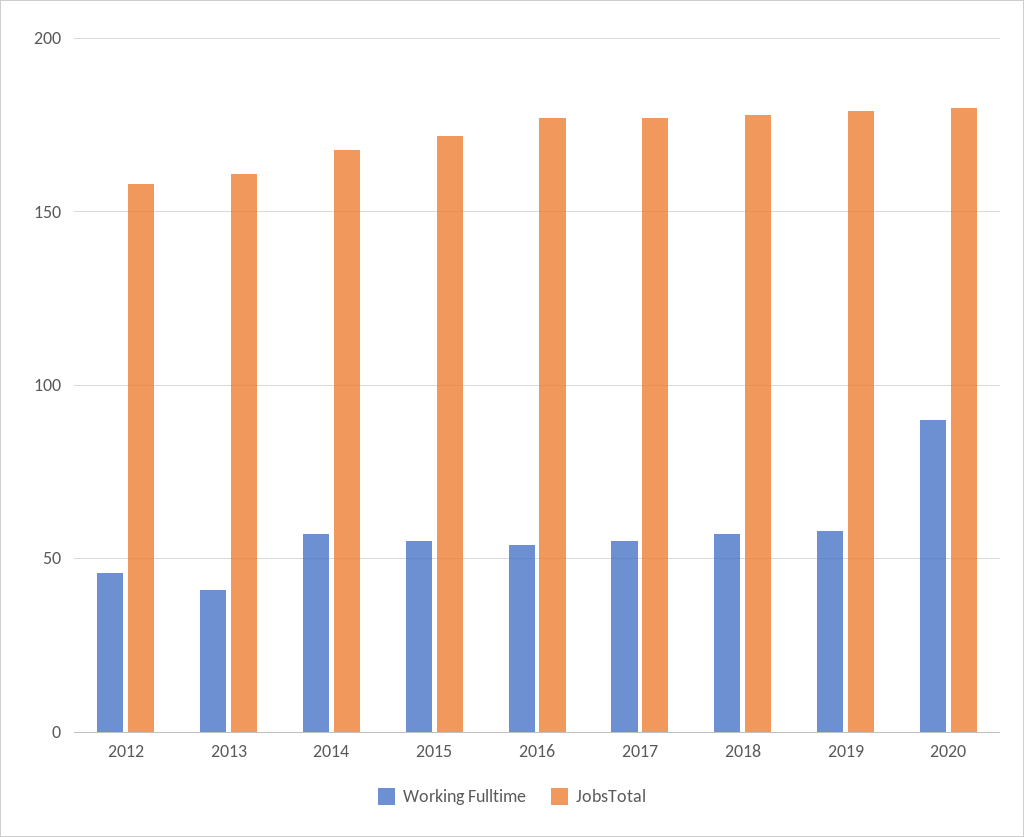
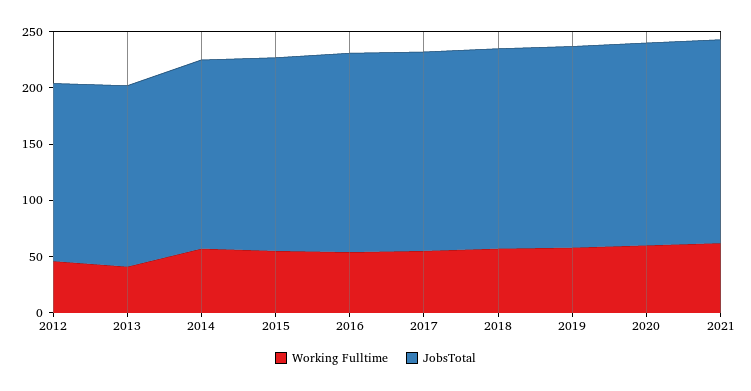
Working Fulltime, 2020: 90 -> 60
Working Fulltime, 2021: none -> 60
JobsTotal, 2021: none -> 180

